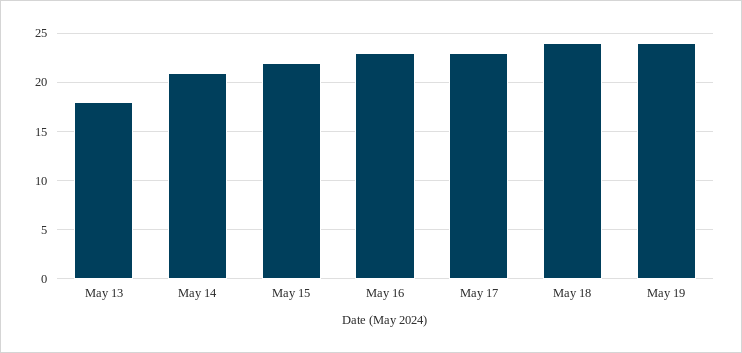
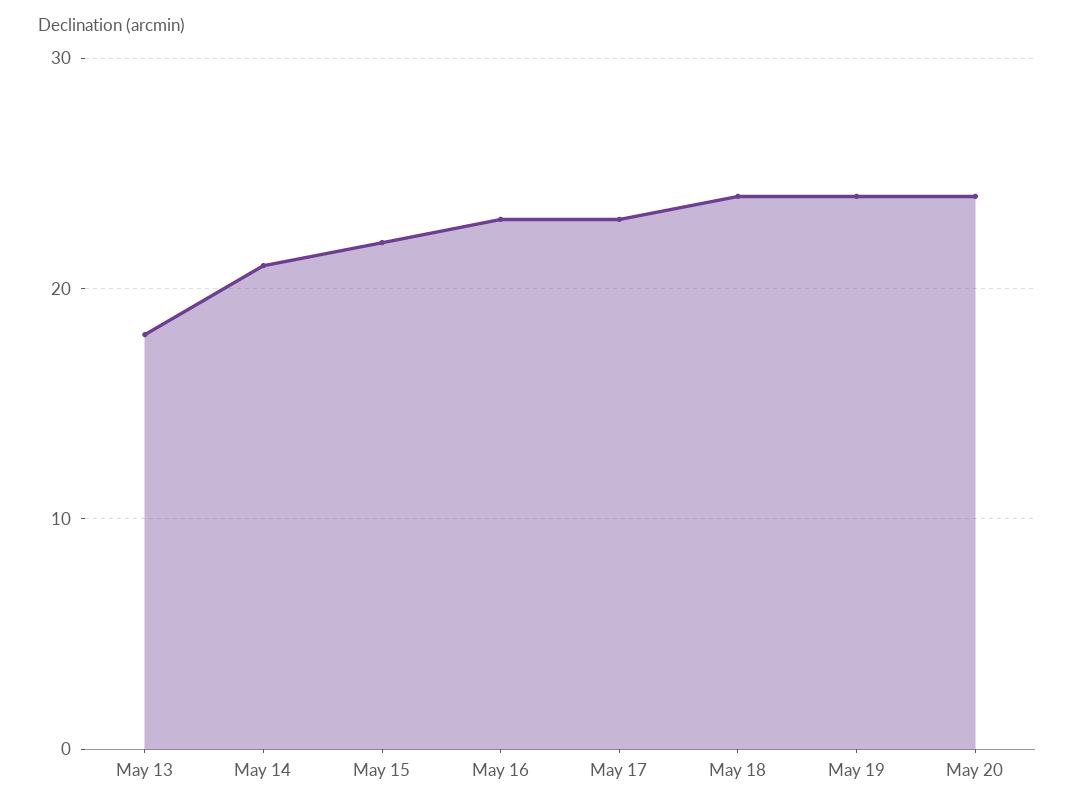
May 20: none -> 24

